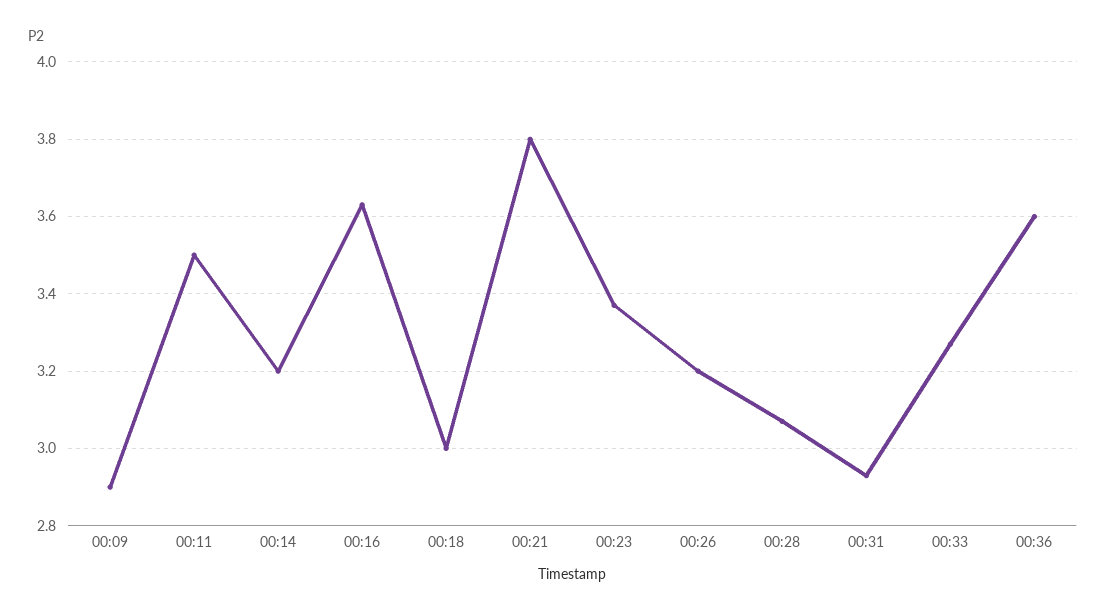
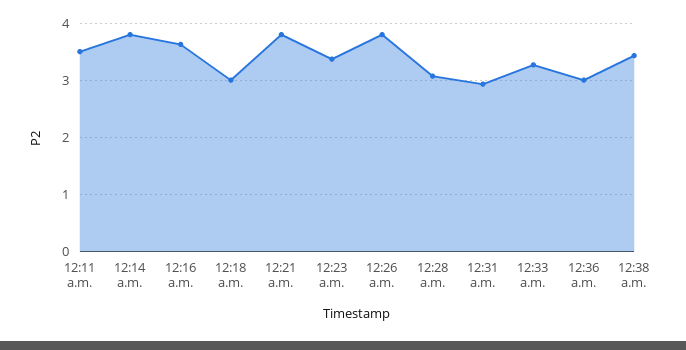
00:09: 2.9 -> none
00:14: 3.2 -> 3.8
00:26: 3.2 -> 3.8
00:36: 3.6 -> 3
12:38 a.m.: none -> 3.4

